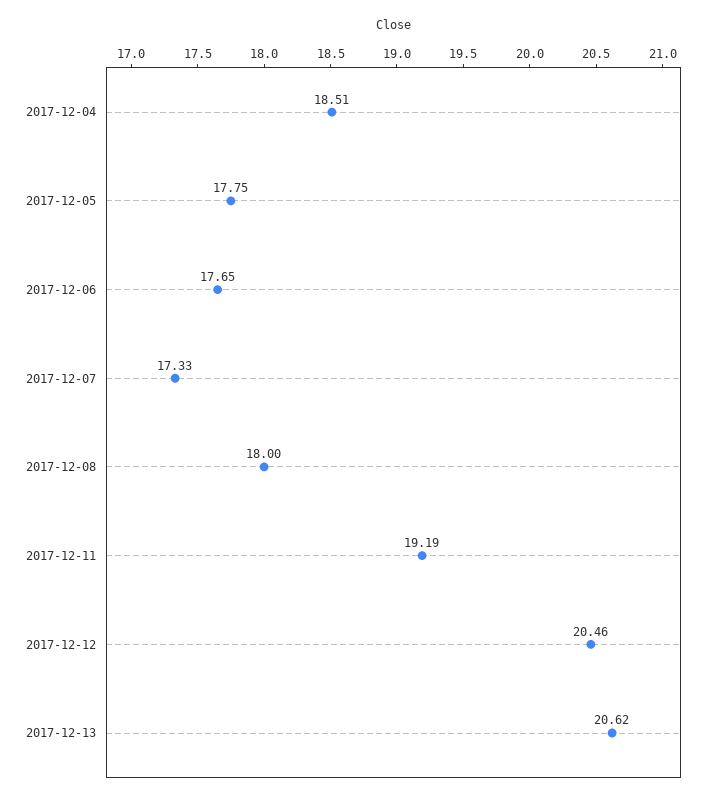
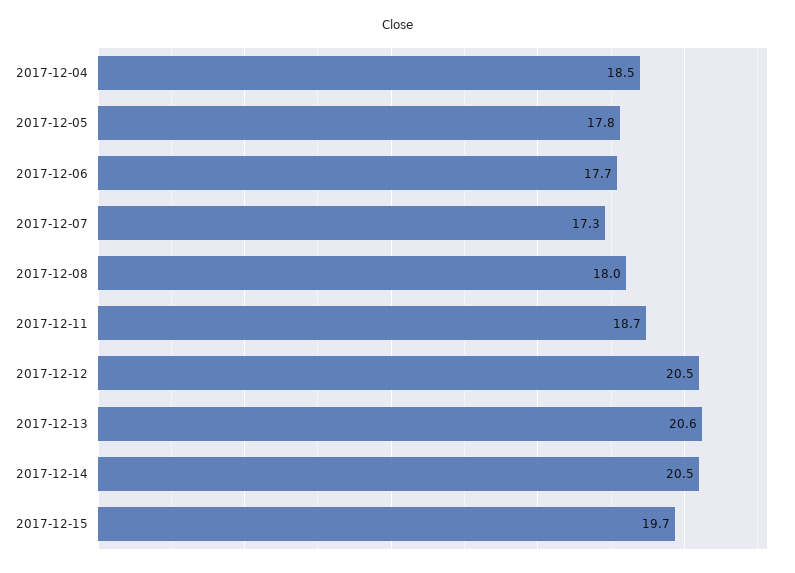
2017-12-11: 19.19 -> 18.7
2017-12-14: none -> 20.5
2017-12-15: none -> 19.7

